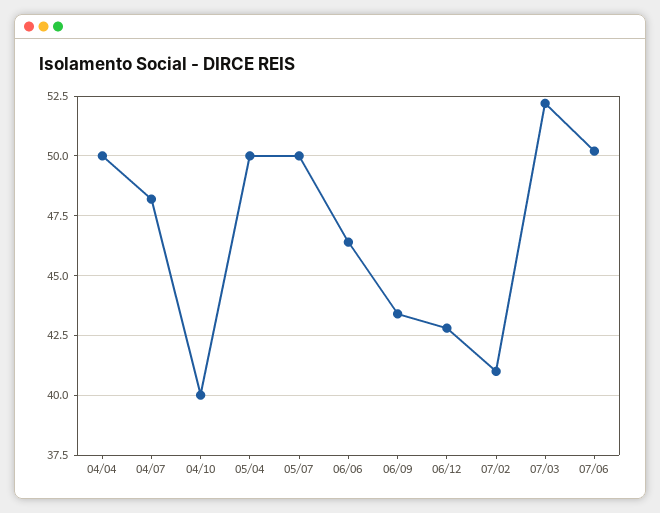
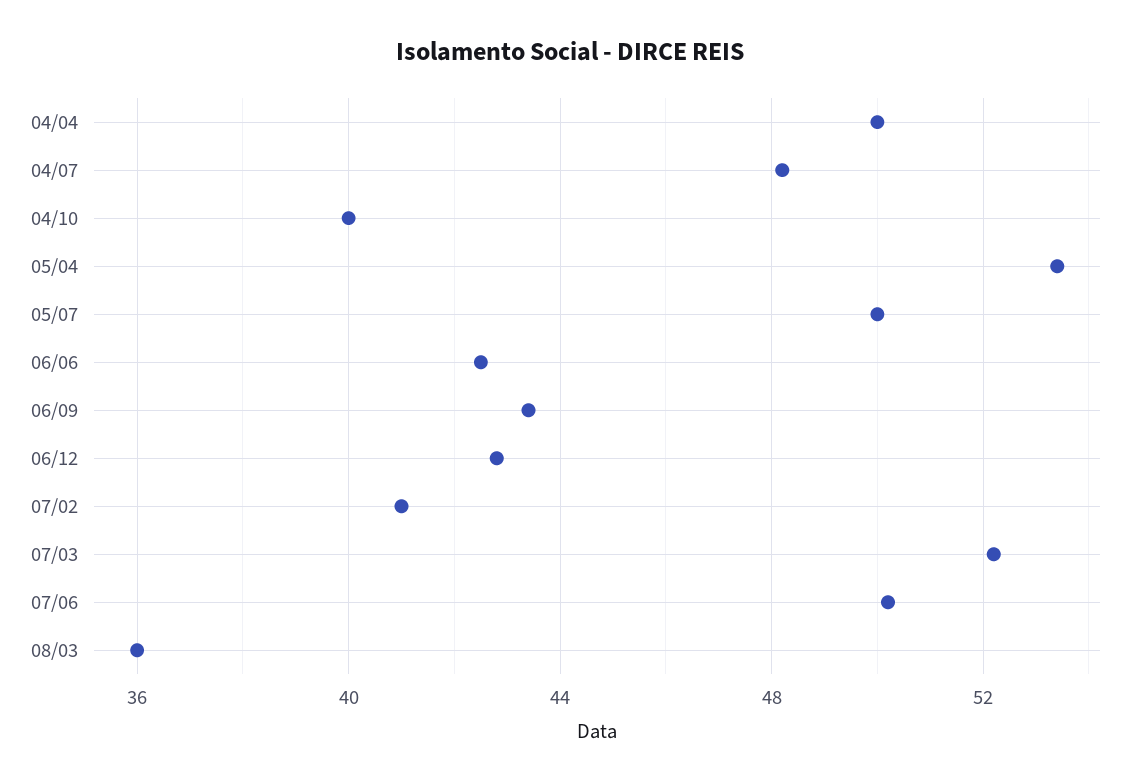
05/04: 50 -> 53.5
06/06: 46.5 -> 42.5
08/03: none -> 36

